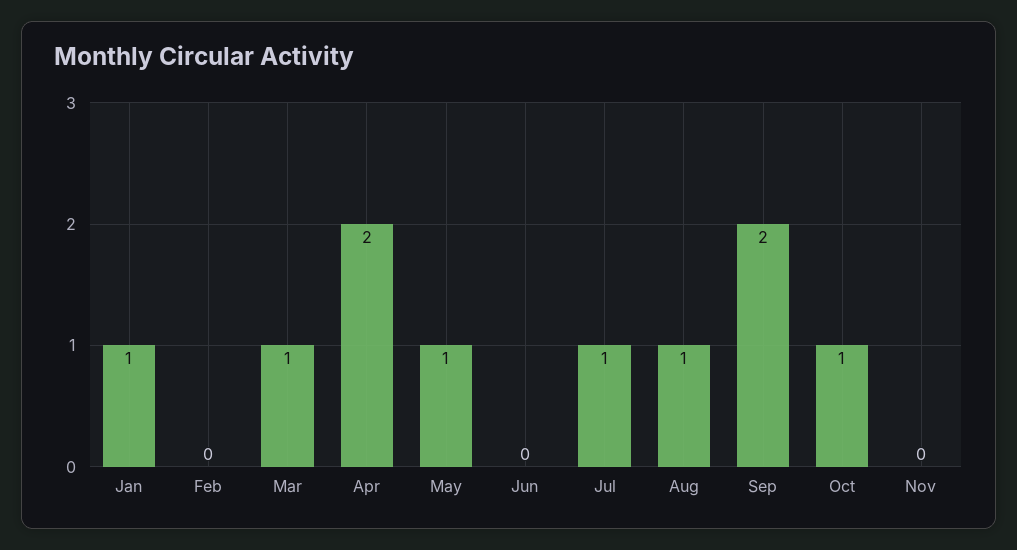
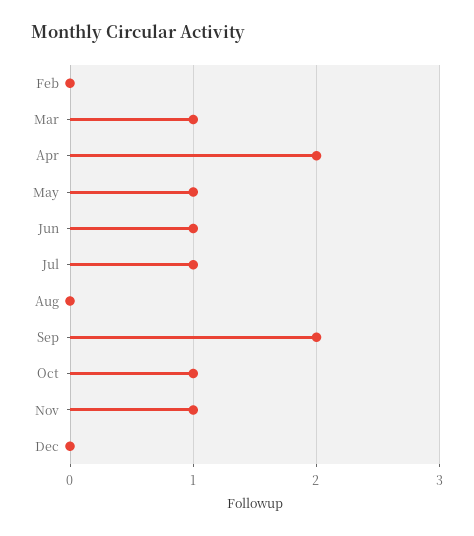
Jan: 1 -> none
Jun: 0 -> 1
Aug: 1 -> 0
Nov: 0 -> 1
Dec: none -> 0

